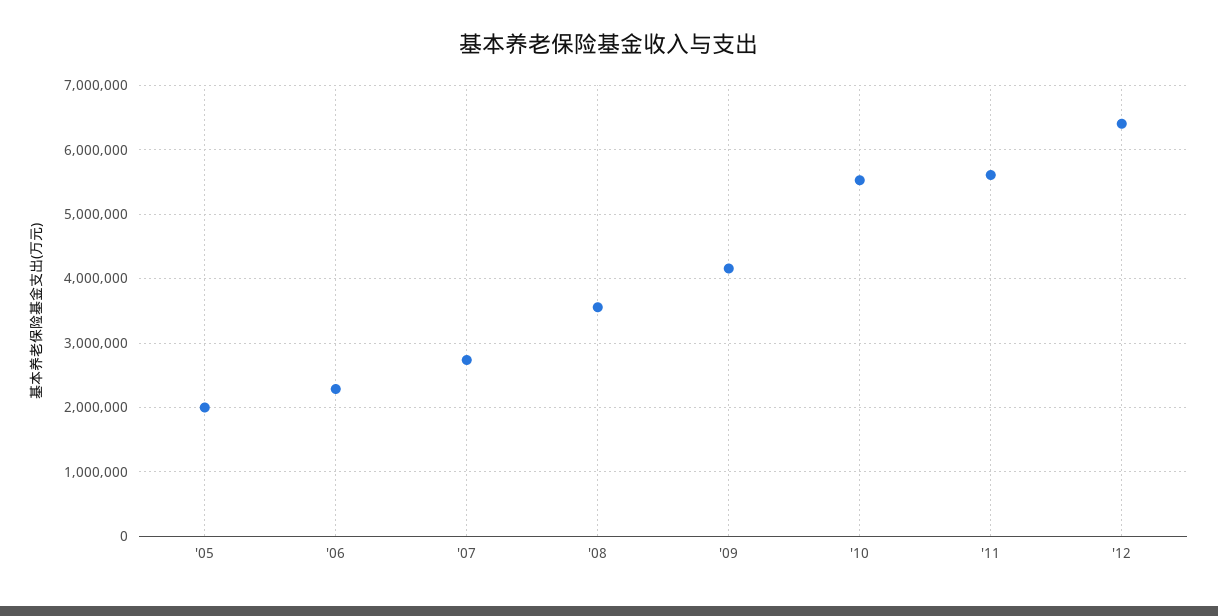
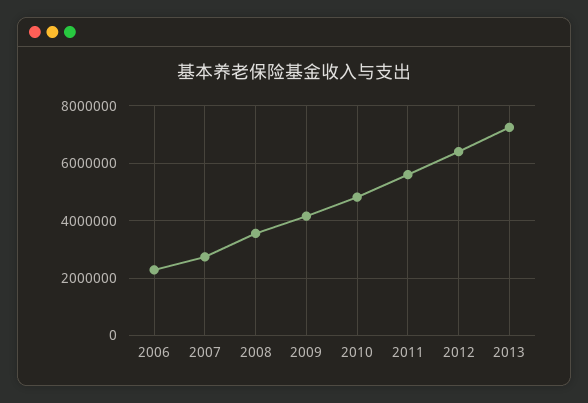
'05: 2000000 -> none
'10: 5500000 -> 4750000
2013: none -> 7250000

